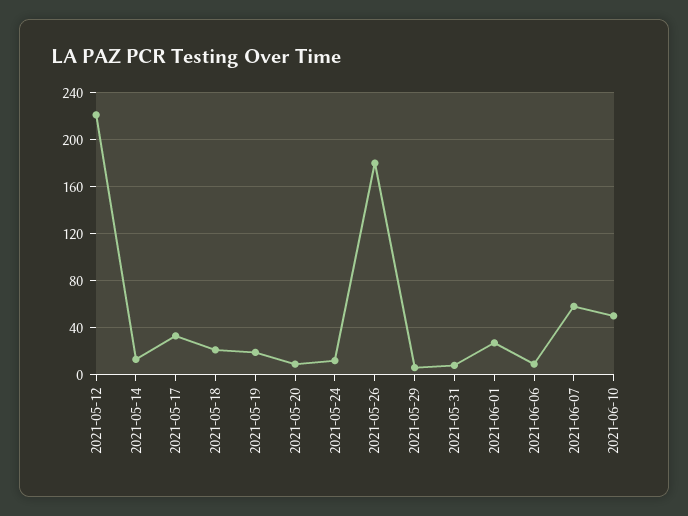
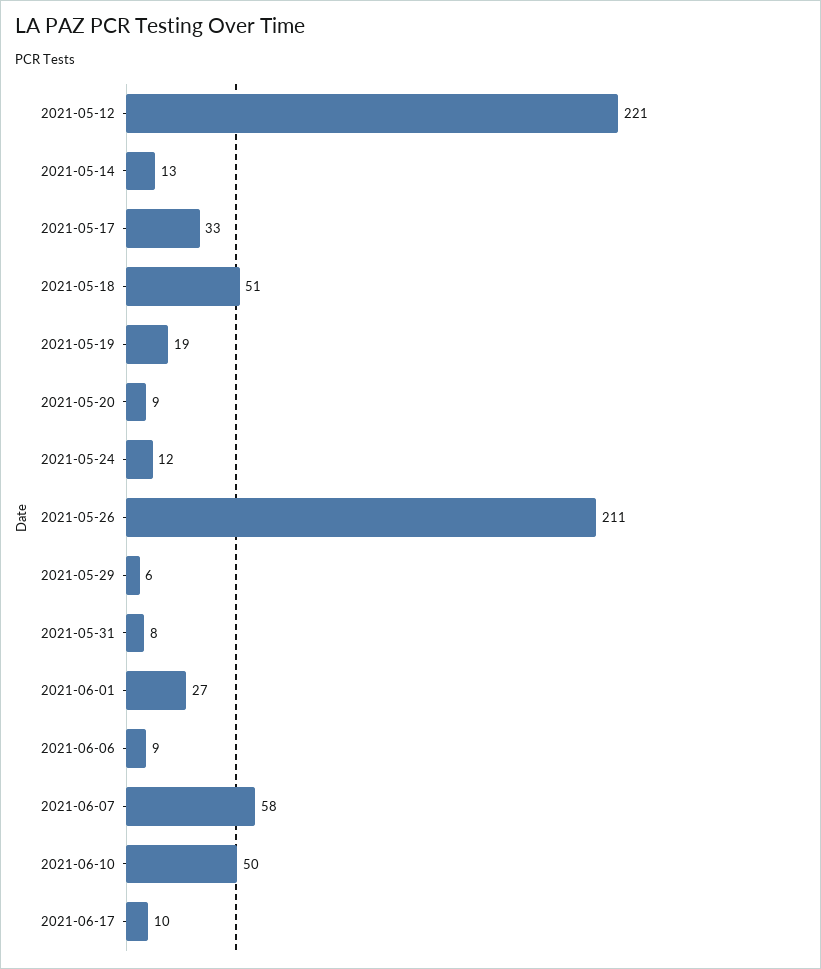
2021-05-18: 20 -> 51
2021-05-26: 180 -> 211
2021-06-17: none -> 10

